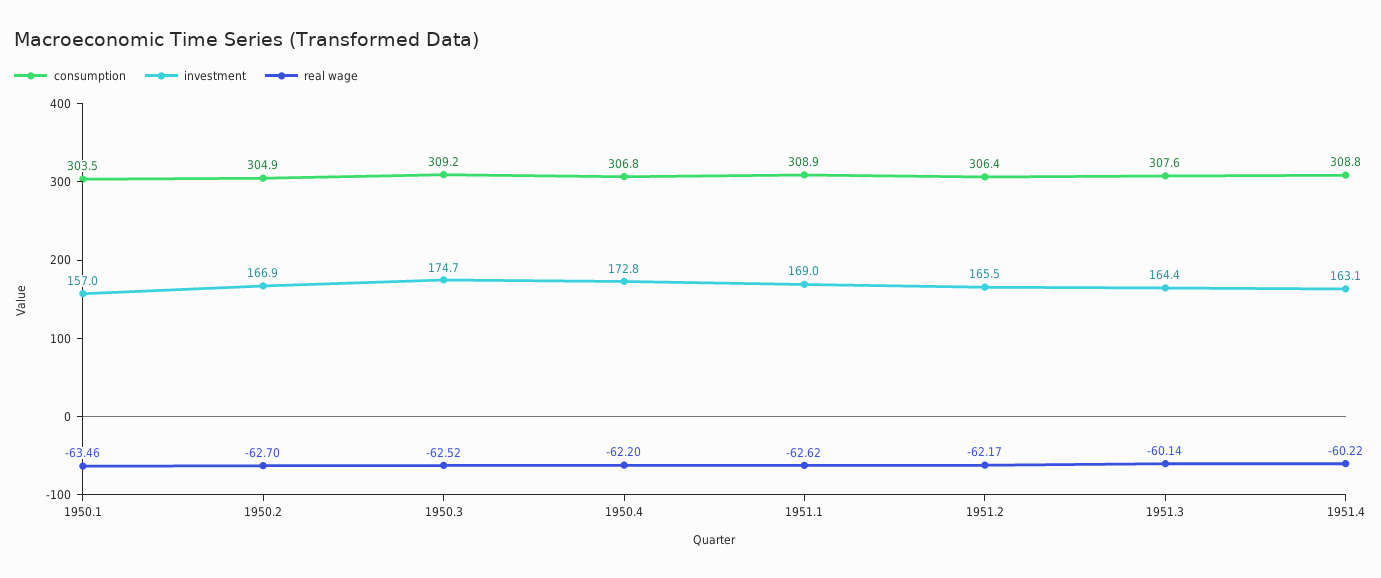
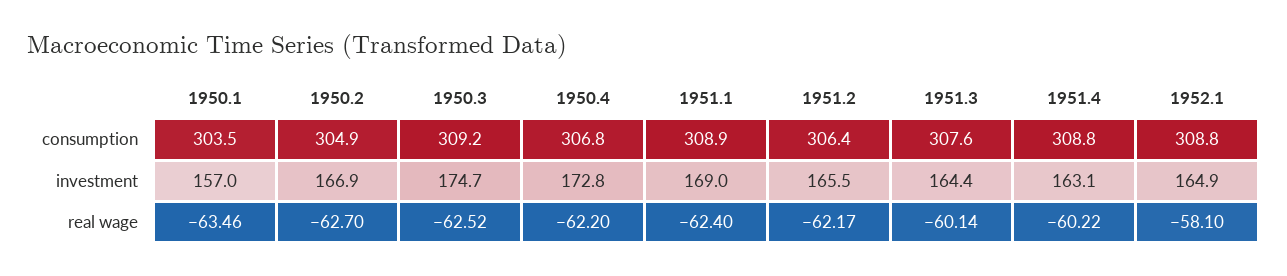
real wage, 1951.1: -62.62 -> -62.4
consumption, 1952.1: none -> 308.8
investment, 1952.1: none -> 164.9
real wage, 1952.1: none -> -58.1

